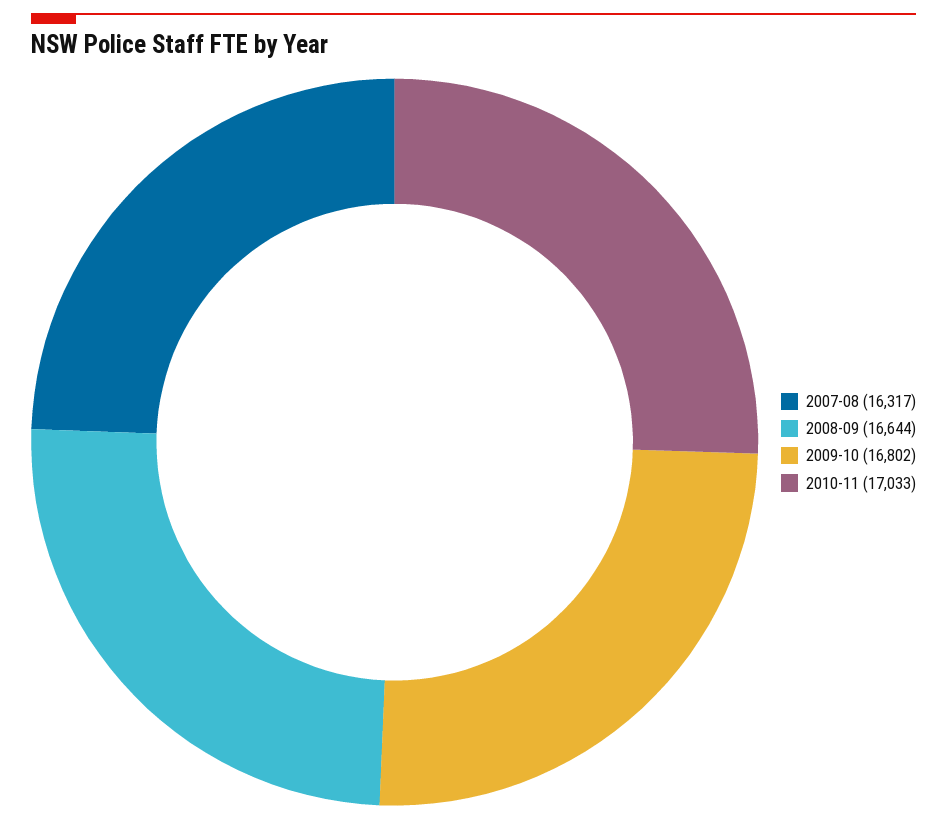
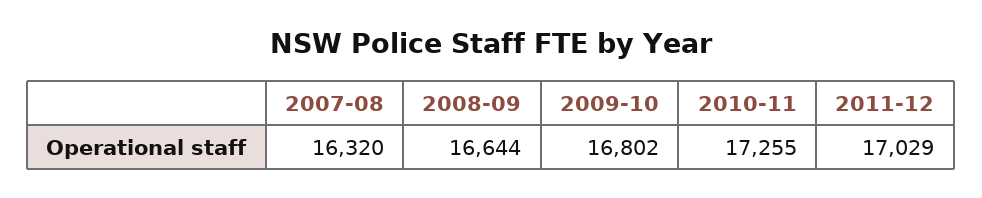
2007-08: 16317 -> 16320
2010-11: 17033 -> 17255
2011-12: none -> 17029

